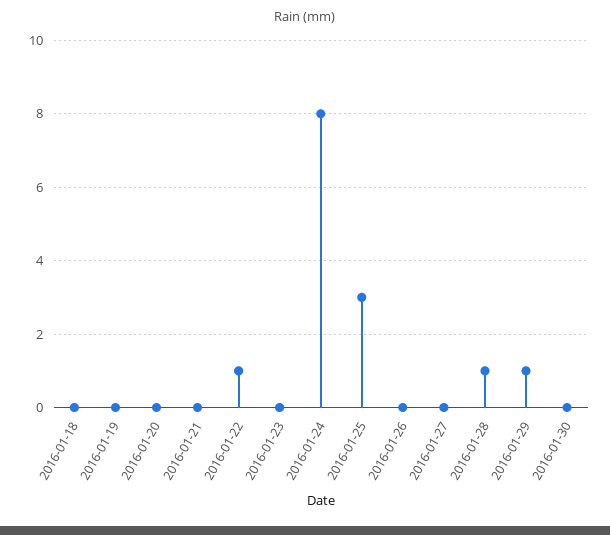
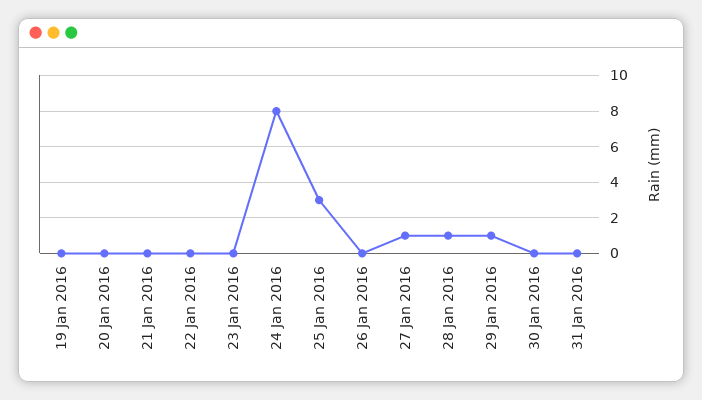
2016-01-18: 0 -> none
2016-01-22: 1 -> 0
2016-01-27: 0 -> 1
31 Jan 2016: none -> 0

